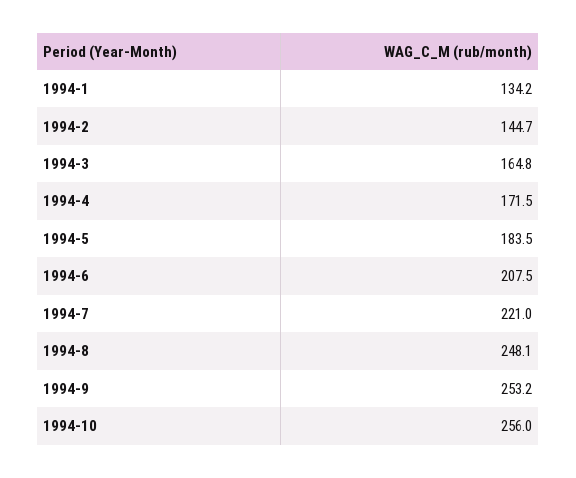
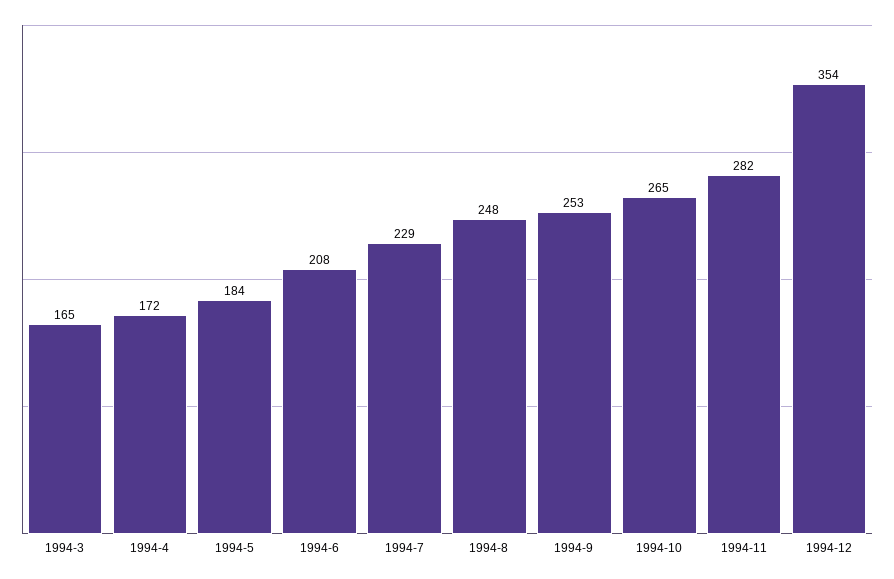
1994-1: 134.2 -> none
1994-2: 144.7 -> none
1994-7: 221 -> 229
1994-10: 256 -> 265
1994-11: none -> 282
1994-12: none -> 354

